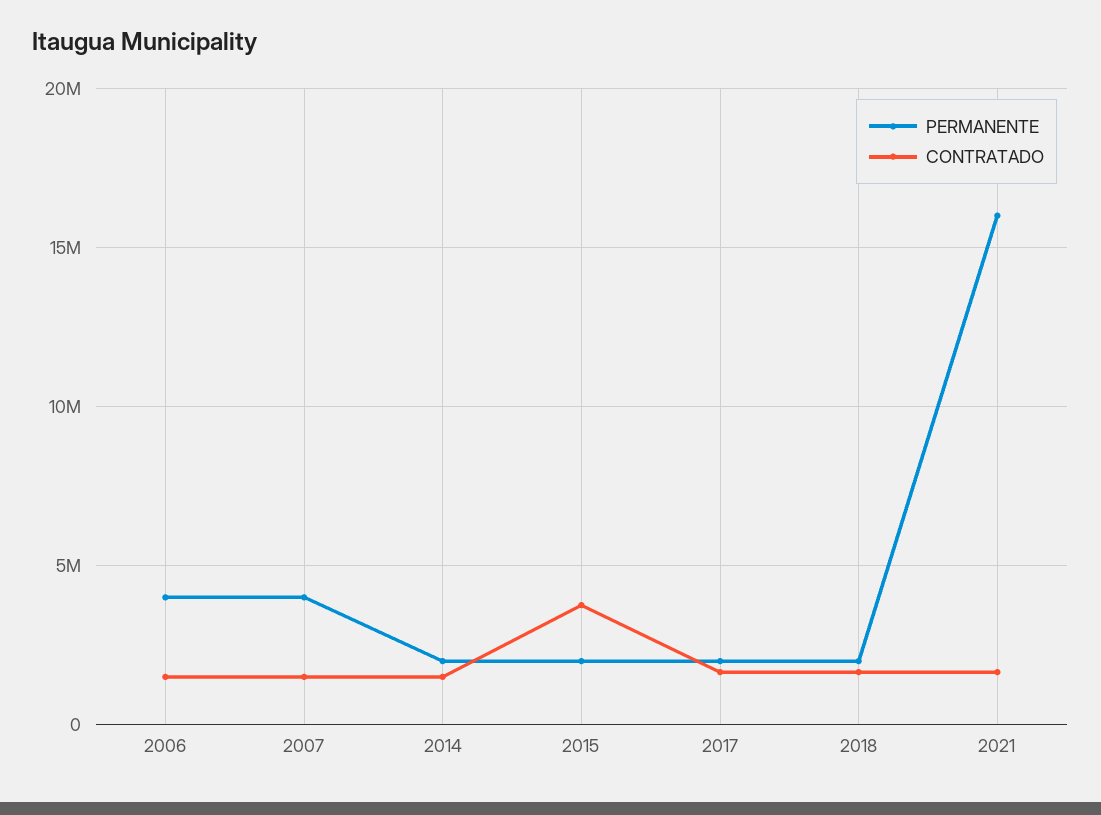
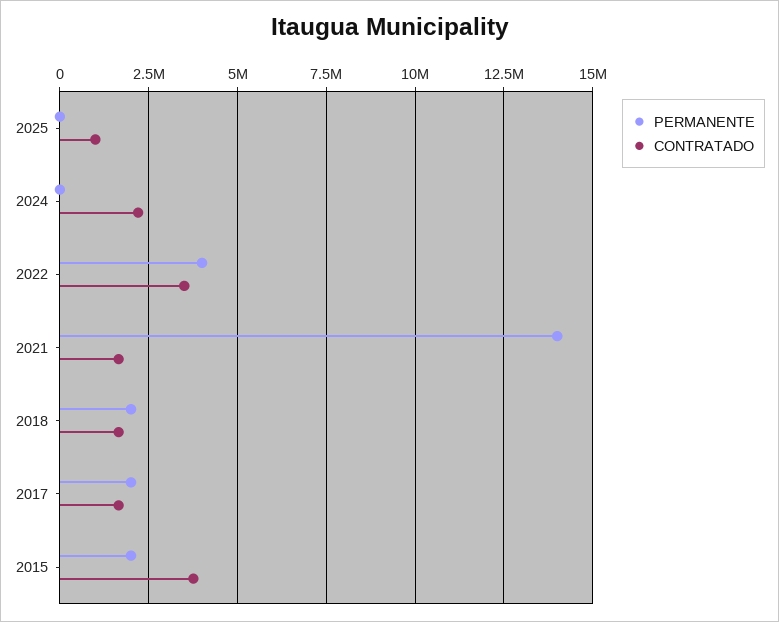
PERMANENTE, 2006: 4000000 -> none
CONTRATADO, 2006: 1500000 -> none
PERMANENTE, 2007: 4000000 -> none
CONTRATADO, 2007: 1500000 -> none
PERMANENTE, 2014: 2000000 -> none
CONTRATADO, 2014: 1500000 -> none
PERMANENTE, 2021: 16000000 -> 14000000
PERMANENTE, 2025: none -> 0
CONTRATADO, 2025: none -> 1000000
PERMANENTE, 2024: none -> 0
CONTRATADO, 2024: none -> 2250000
PERMANENTE, 2022: none -> 4000000
CONTRATADO, 2022: none -> 3500000

